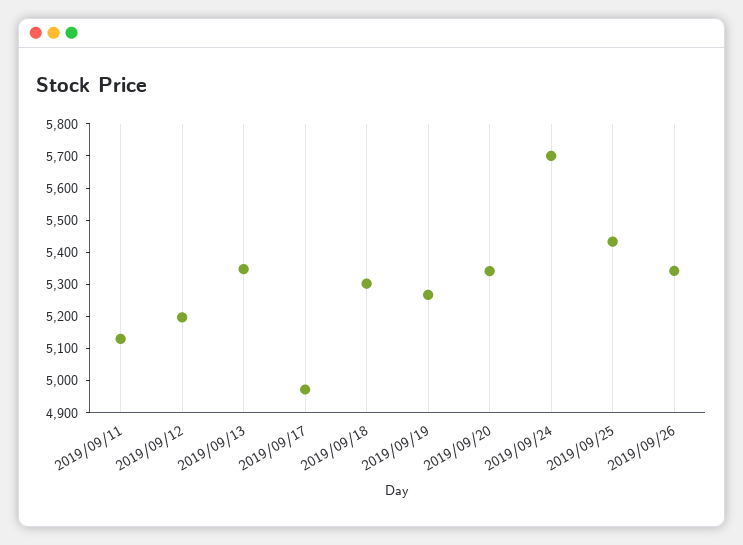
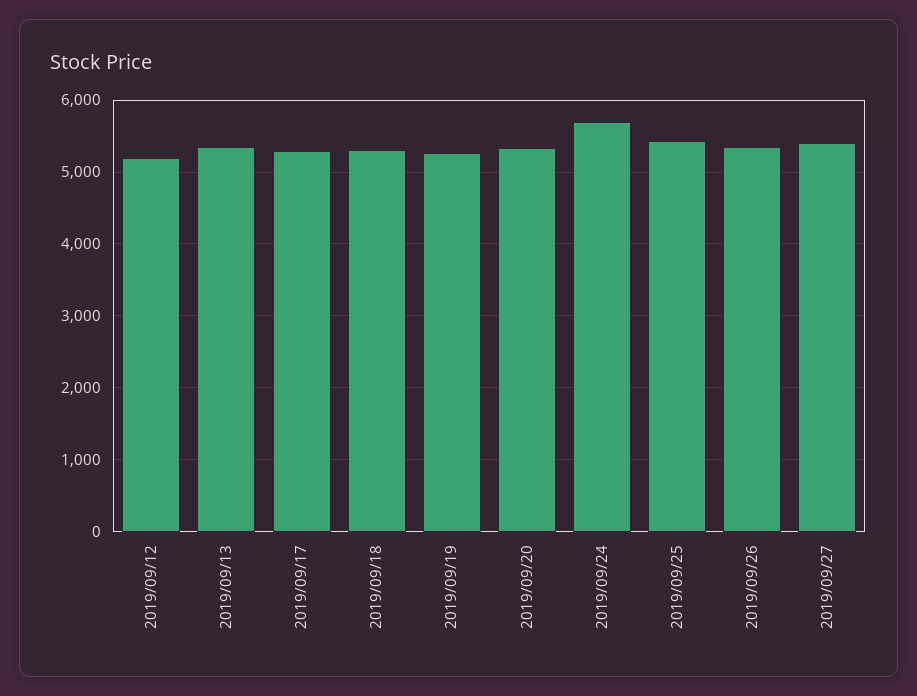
2019/09/11: 5125 -> none
2019/09/17: 4975 -> 5300
2019/09/27: none -> 5400

